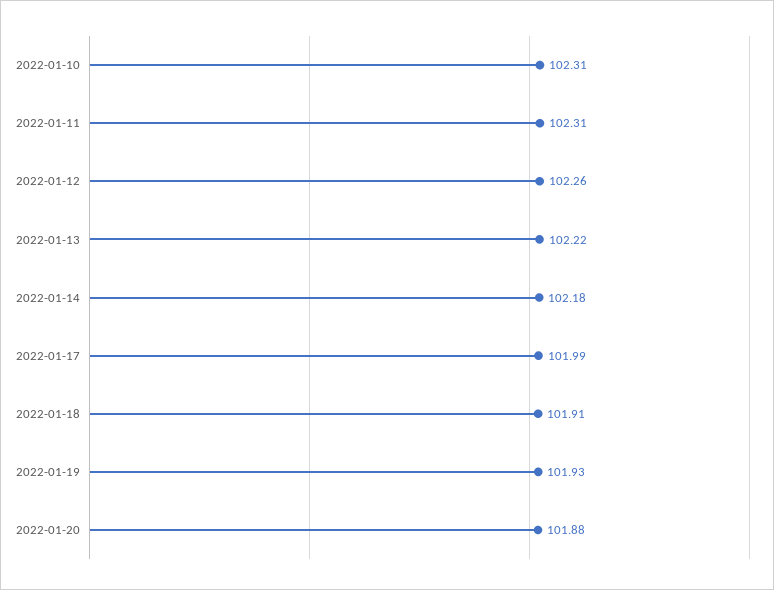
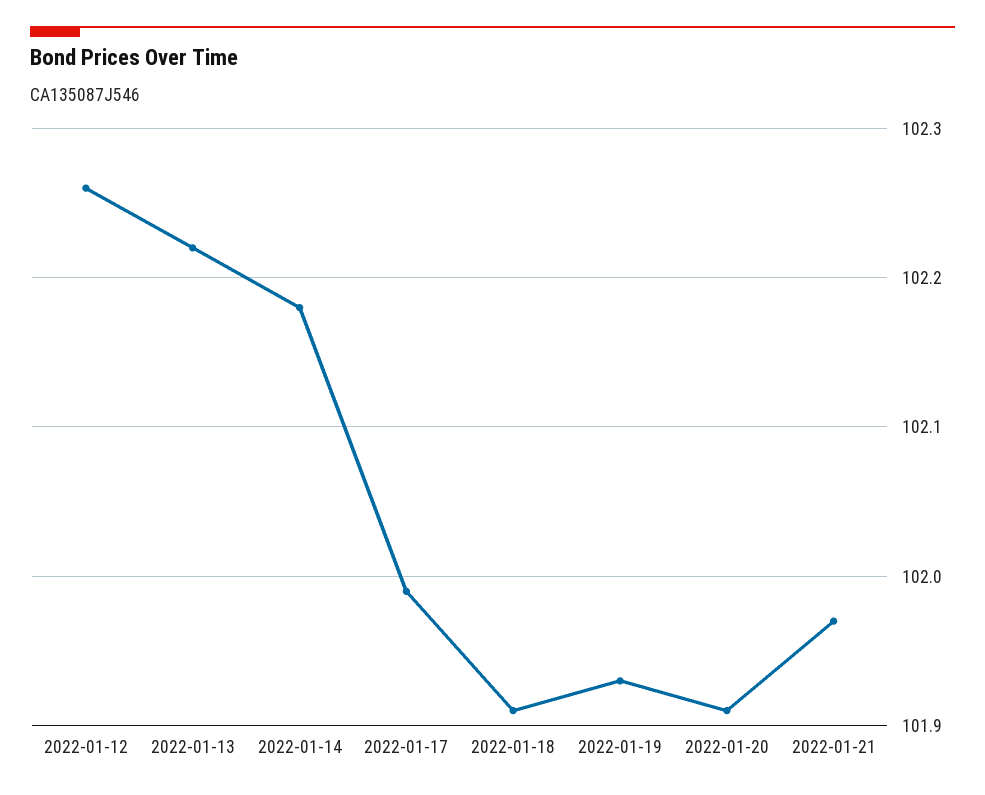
2022-01-10: 102.31 -> none
2022-01-11: 102.31 -> none
2022-01-20: 101.88 -> 101.91
2022-01-21: none -> 101.97

